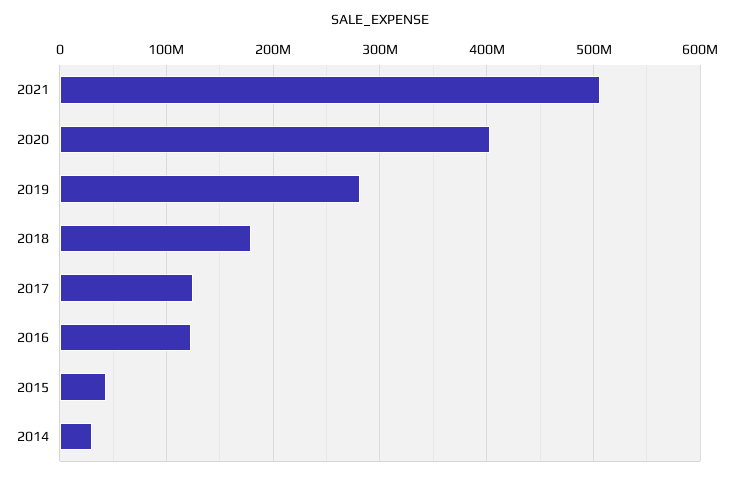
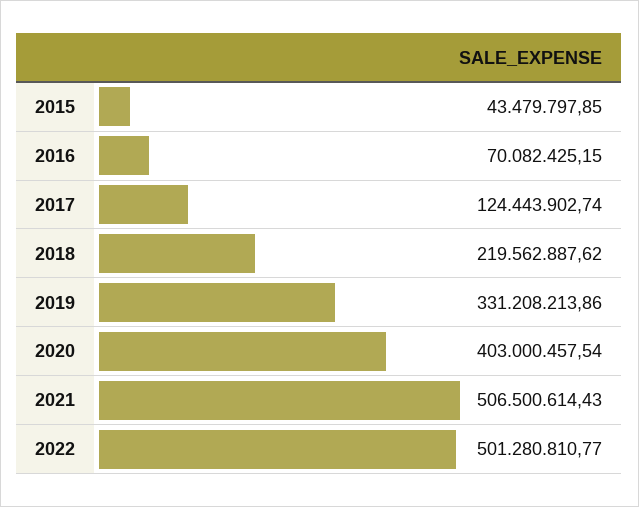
2019: 280000000 -> 331208213.86
2018: 180000000 -> 219562887.62
2016: 120000000 -> 70082425.15
2014: 30000000 -> none
2022: none -> 501280810.77

